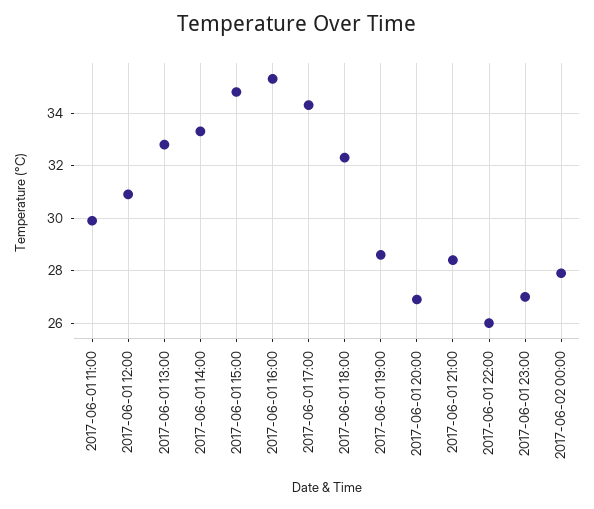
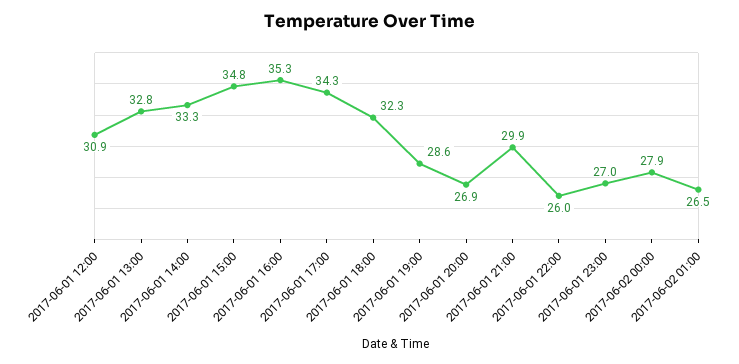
2017-06-01 11:00: 30 -> none
2017-06-01 21:00: 28.5 -> 29.9
2017-06-02 01:00: none -> 26.5

